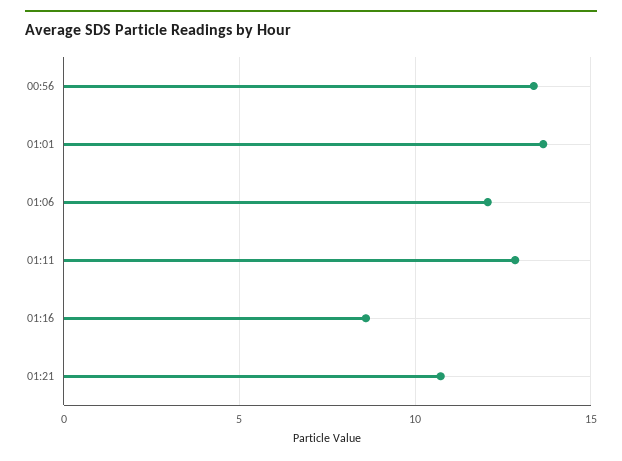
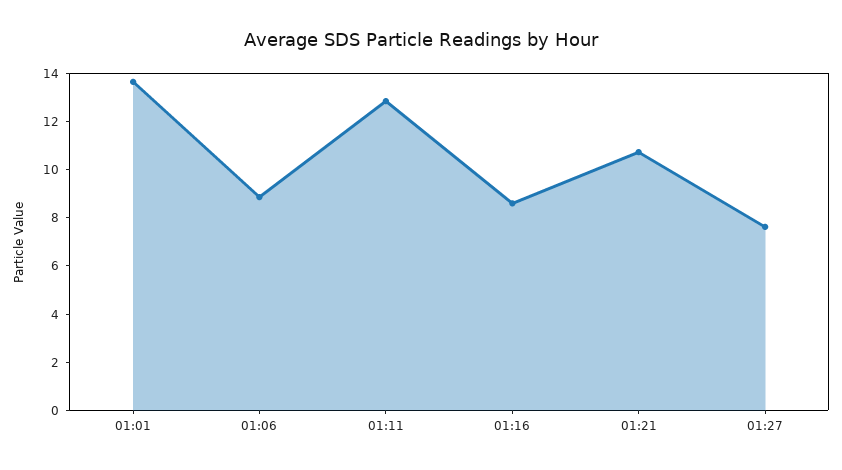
00:56: 13.5 -> none
01:06: 12 -> 9
01:27: none -> 7.5

